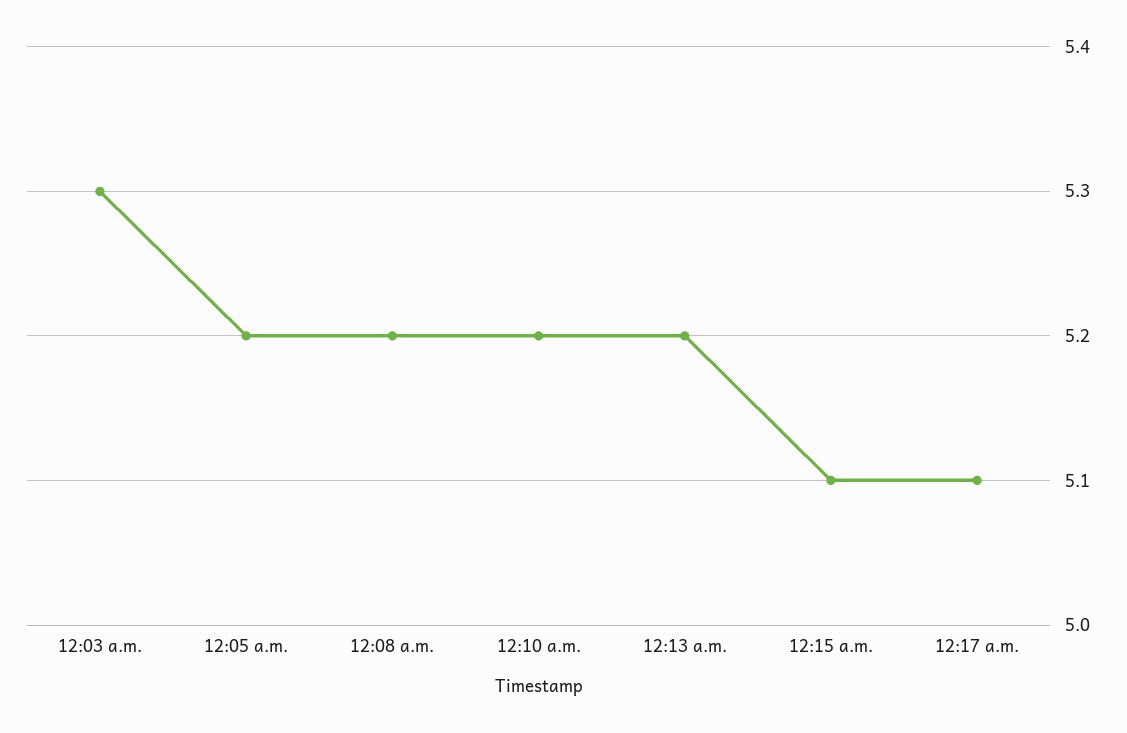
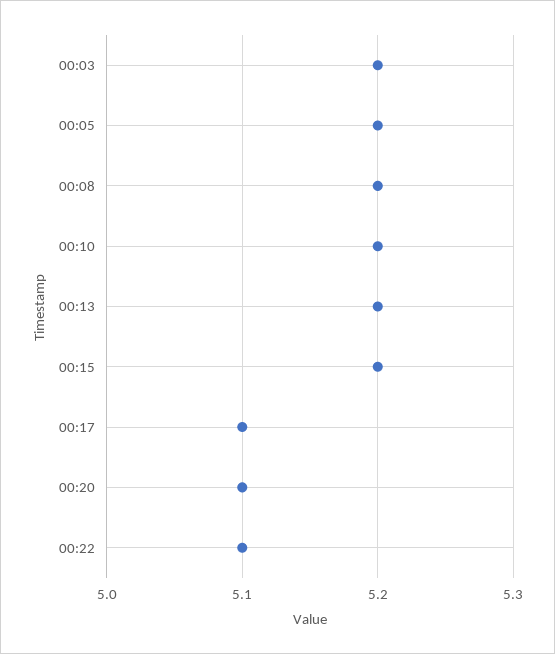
12:03 a.m.: 5.3 -> 5.2
12:15 a.m.: 5.1 -> 5.2
00:20: none -> 5.1
00:22: none -> 5.1

